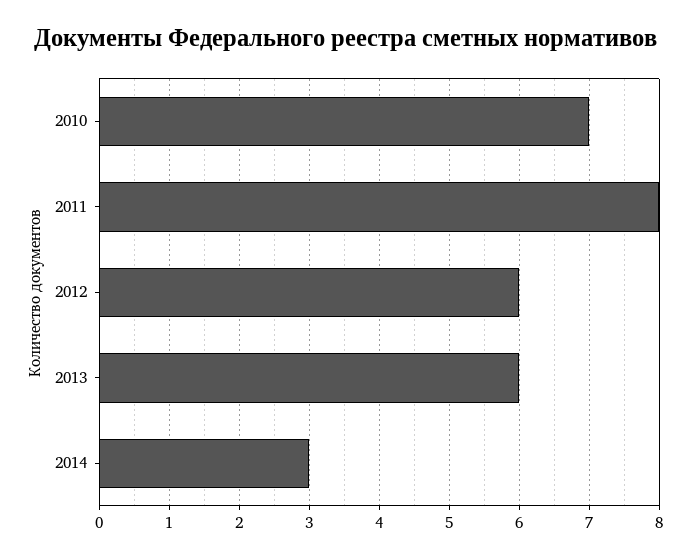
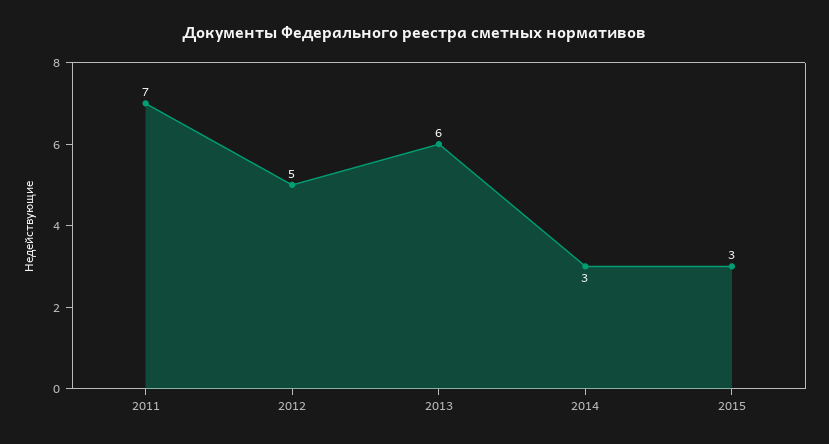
2010: 7 -> none
2011: 8 -> 7
2012: 6 -> 5
2015: none -> 3

